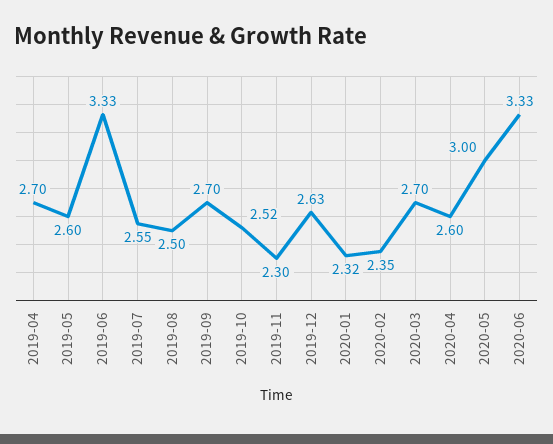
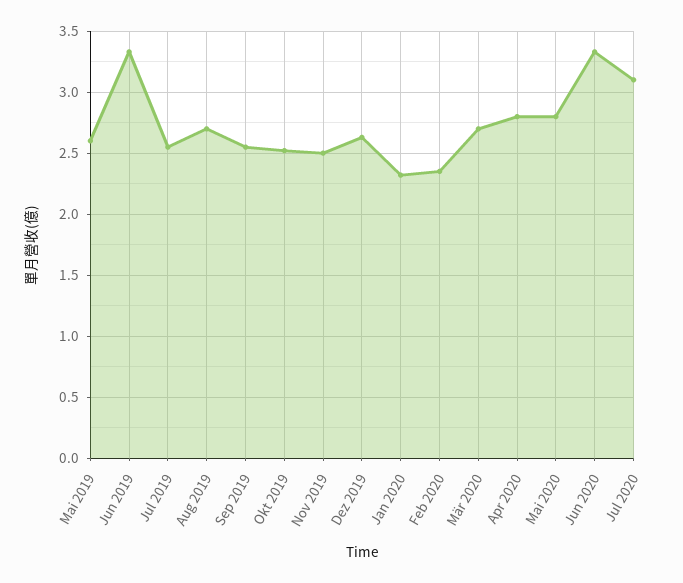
2019-04: 2.7 -> none
2019-08: 2.5 -> 2.7
2019-09: 2.7 -> 2.55
2019-11: 2.3 -> 2.5
2020-04: 2.6 -> 2.8
2020-05: 3 -> 2.8
Jul 2020: none -> 3.1

